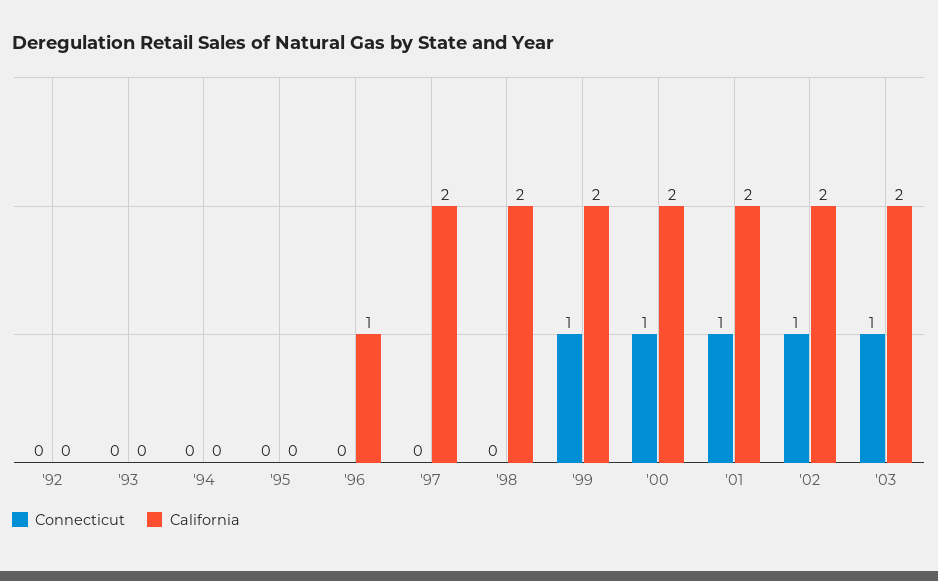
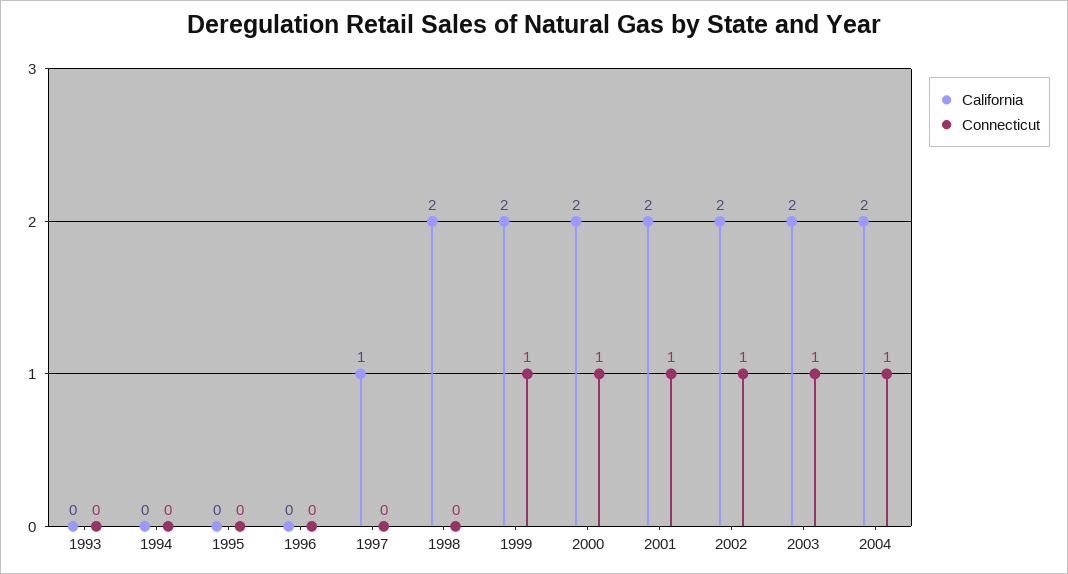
Connecticut, '92: 0 -> none
California, '92: 0 -> none
California, '96: 1 -> 0
California, '97: 2 -> 1
California, 2004: none -> 2
Connecticut, 2004: none -> 1

